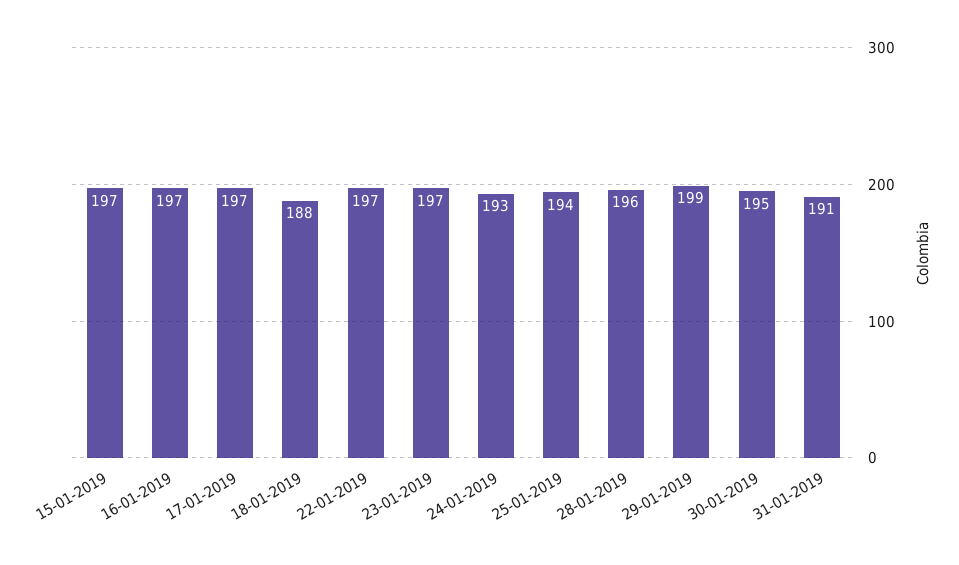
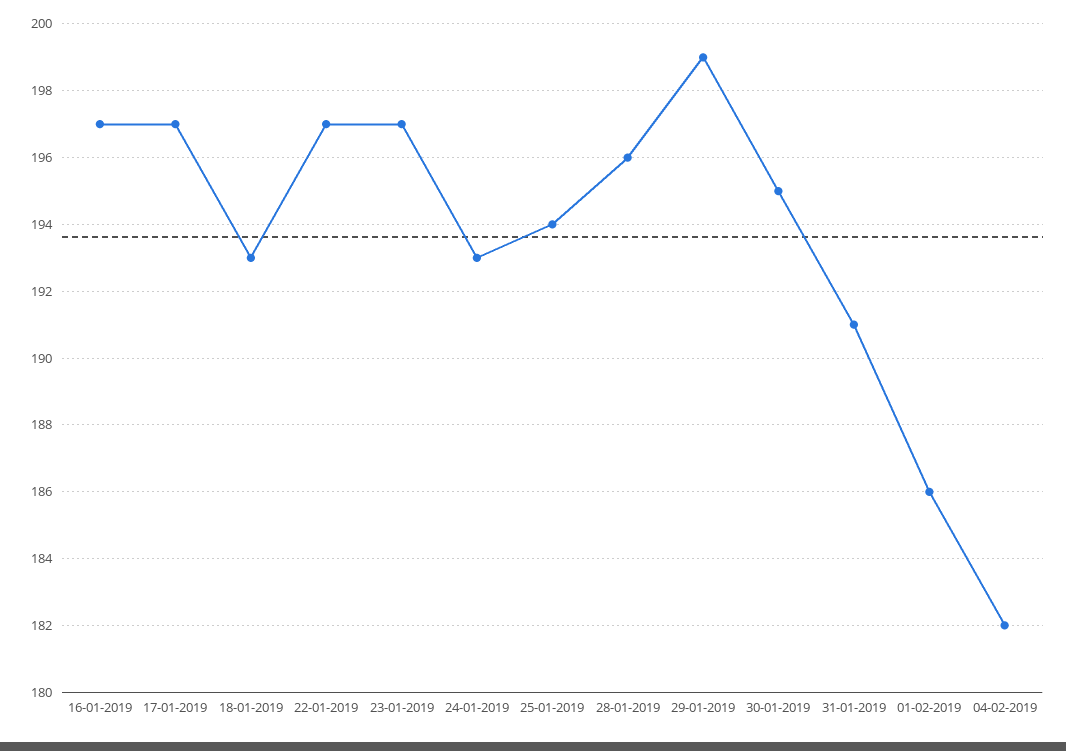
15-01-2019: 197 -> none
18-01-2019: 188 -> 193
01-02-2019: none -> 186
04-02-2019: none -> 182

